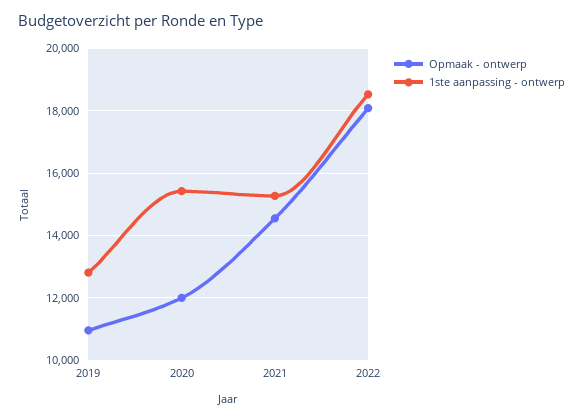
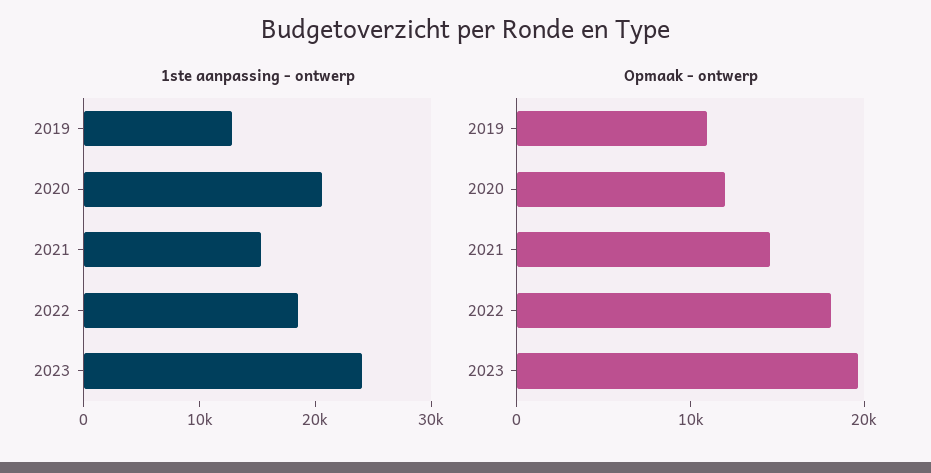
1ste aanpassing - ontwerp, 2020: 15400 -> 20000
1ste aanpassing - ontwerp, 2023: none -> 24000
Opmaak - ontwerp, 2023: none -> 20000

